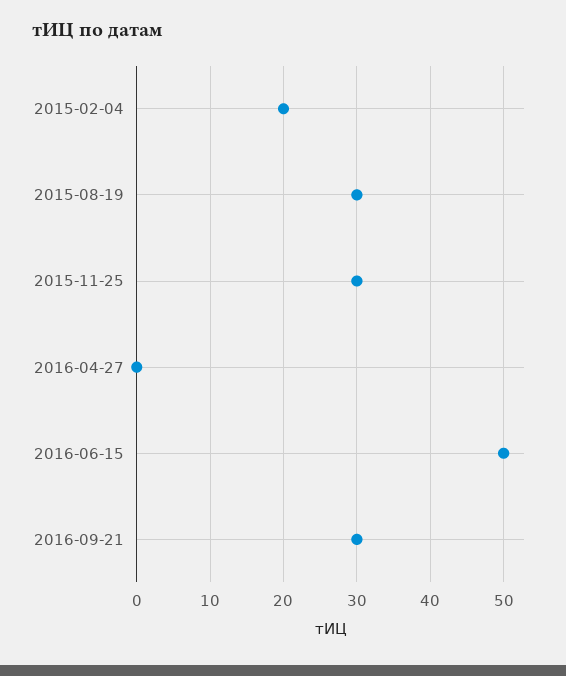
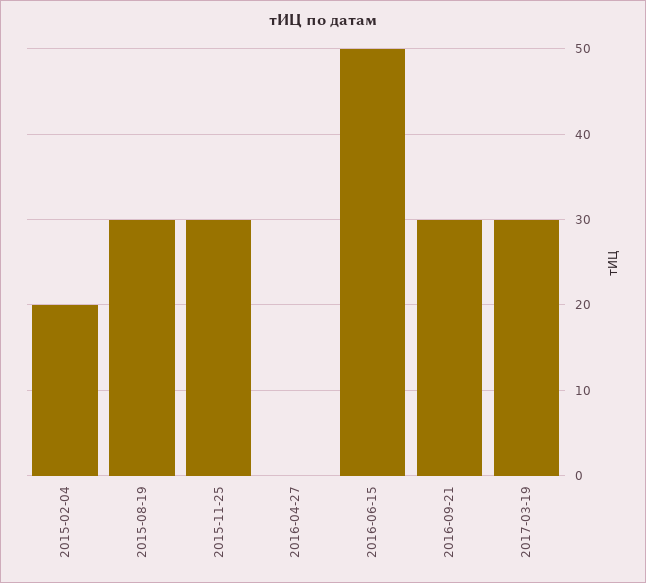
2017-03-19: none -> 30

